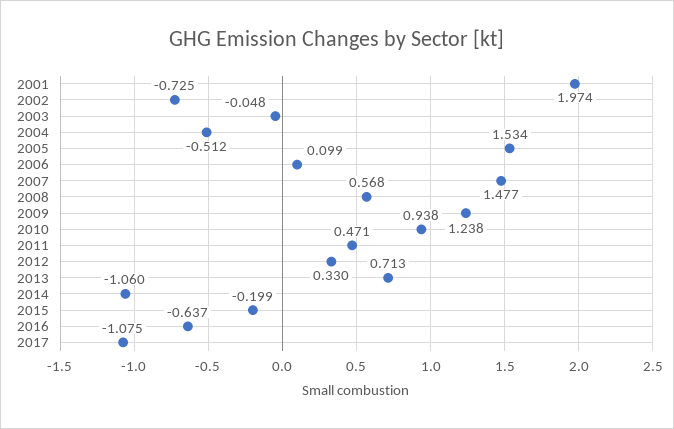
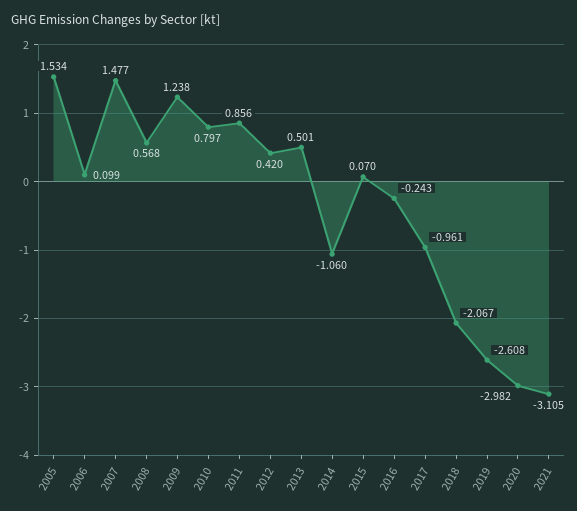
2001: 1.974 -> none
2002: -0.725 -> none
2003: -0.048 -> none
2004: -0.512 -> none
2010: 0.938 -> 0.797
2011: 0.471 -> 0.856
2012: 0.33 -> 0.42
2013: 0.713 -> 0.501
2015: -0.199 -> 0.07
2016: -0.637 -> -0.243
2017: -1.075 -> -0.961
2018: none -> -2.067
2019: none -> -2.608
2020: none -> -2.982
2021: none -> -3.105

